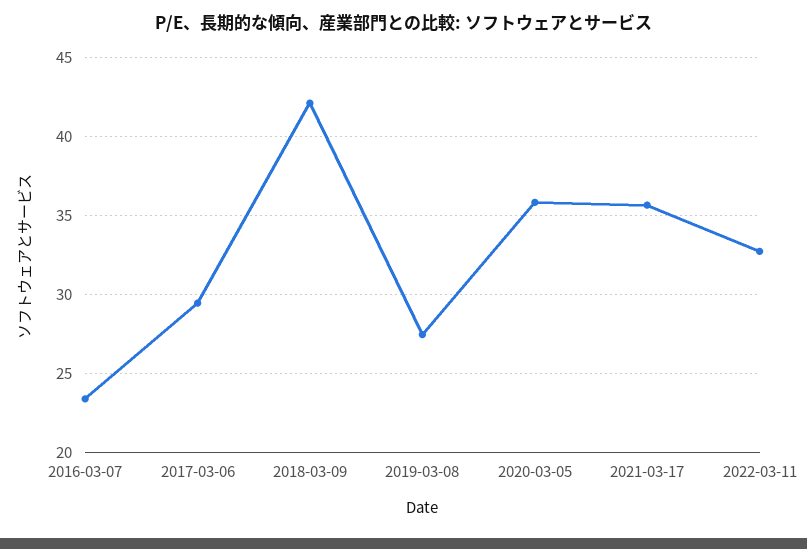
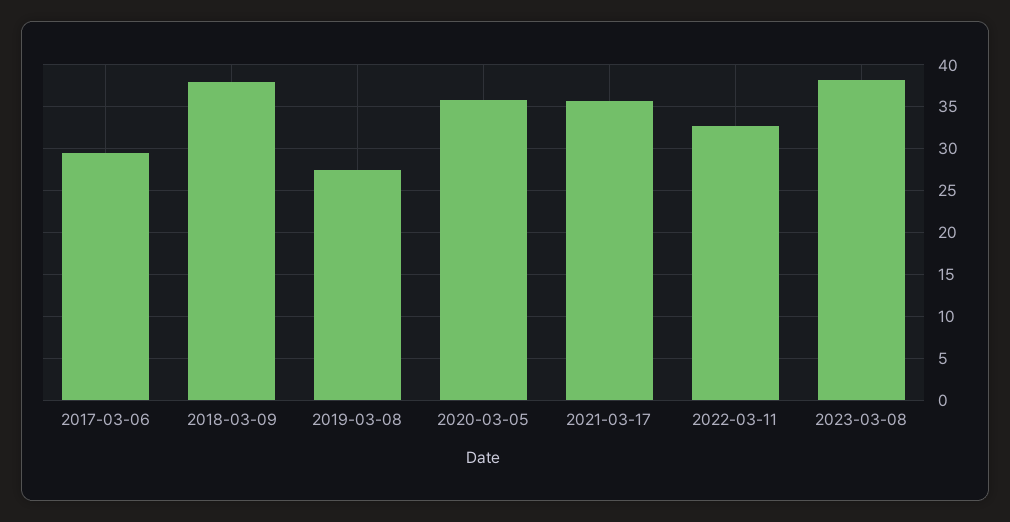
2016-03-07: 23.5 -> none
2018-03-09: 42 -> 38
2023-03-08: none -> 38

